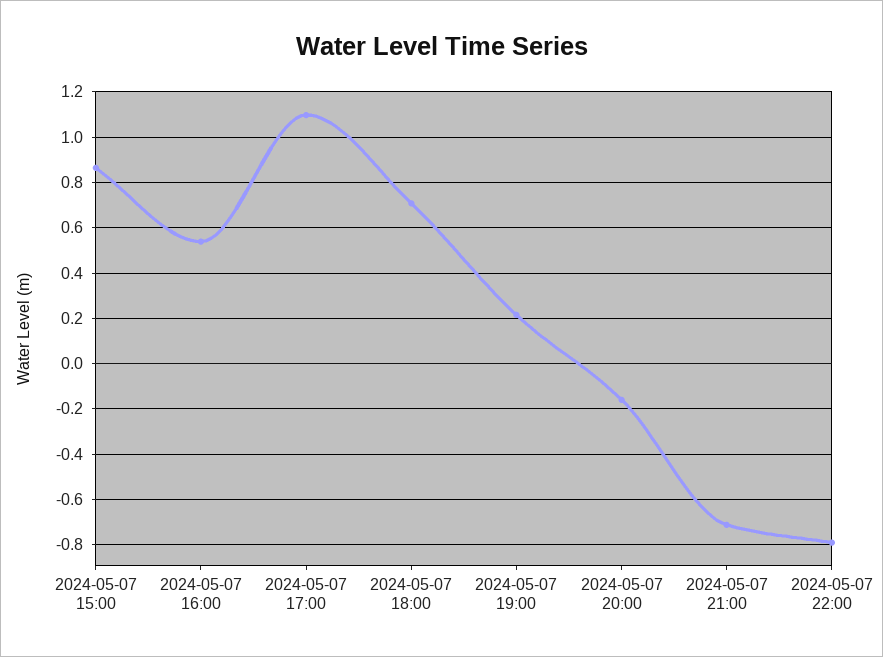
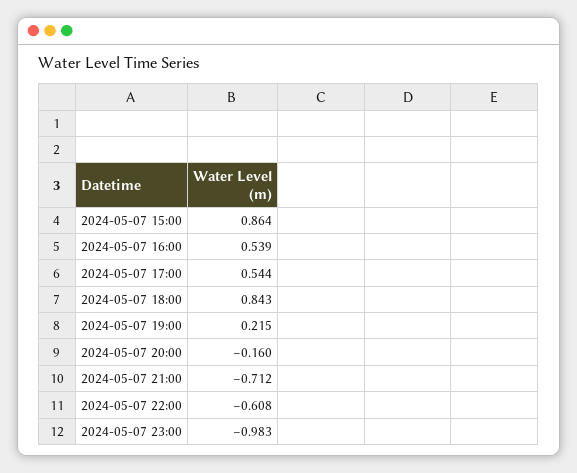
2024-05-07 17:00: 1.1 -> 0.544
2024-05-07 18:00: 0.7 -> 0.843
2024-05-07 22:00: -0.8 -> -0.608
2024-05-07 23:00: none -> -0.983

